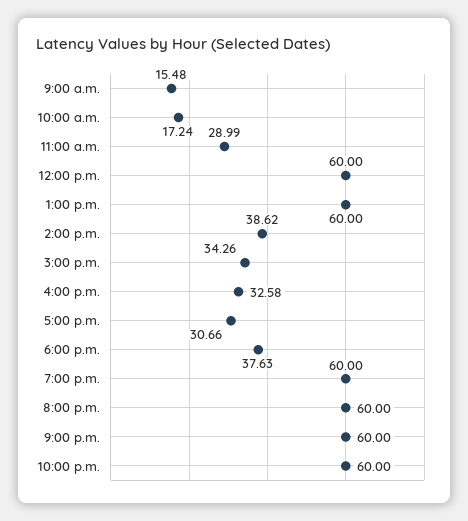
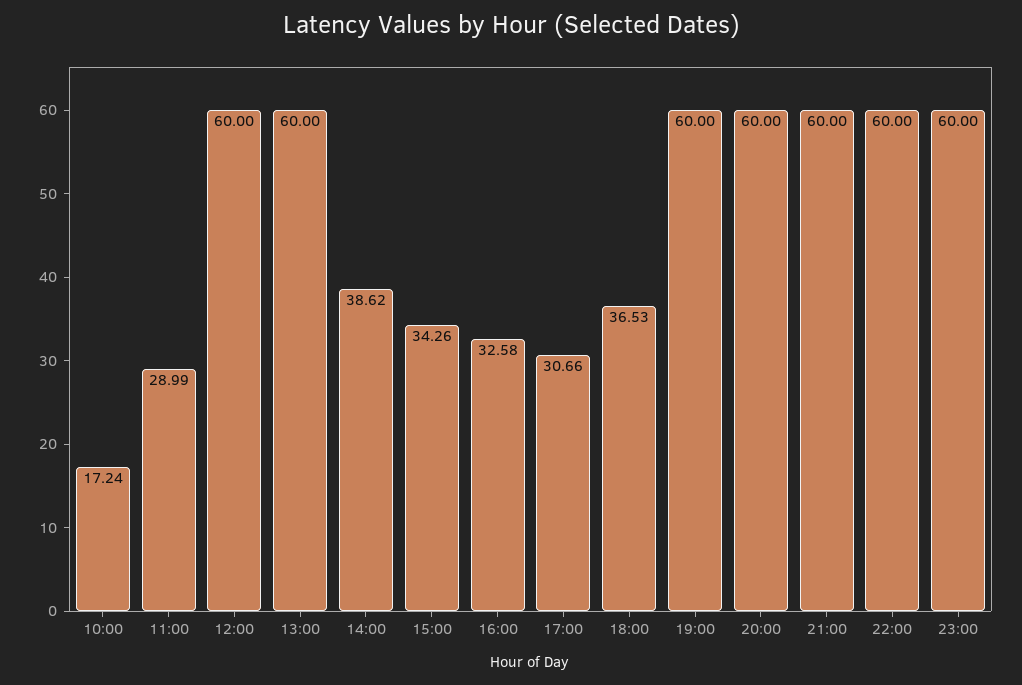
9:00 a.m.: 15.48 -> none
6:00 p.m.: 37.63 -> 36.53
23:00: none -> 60

